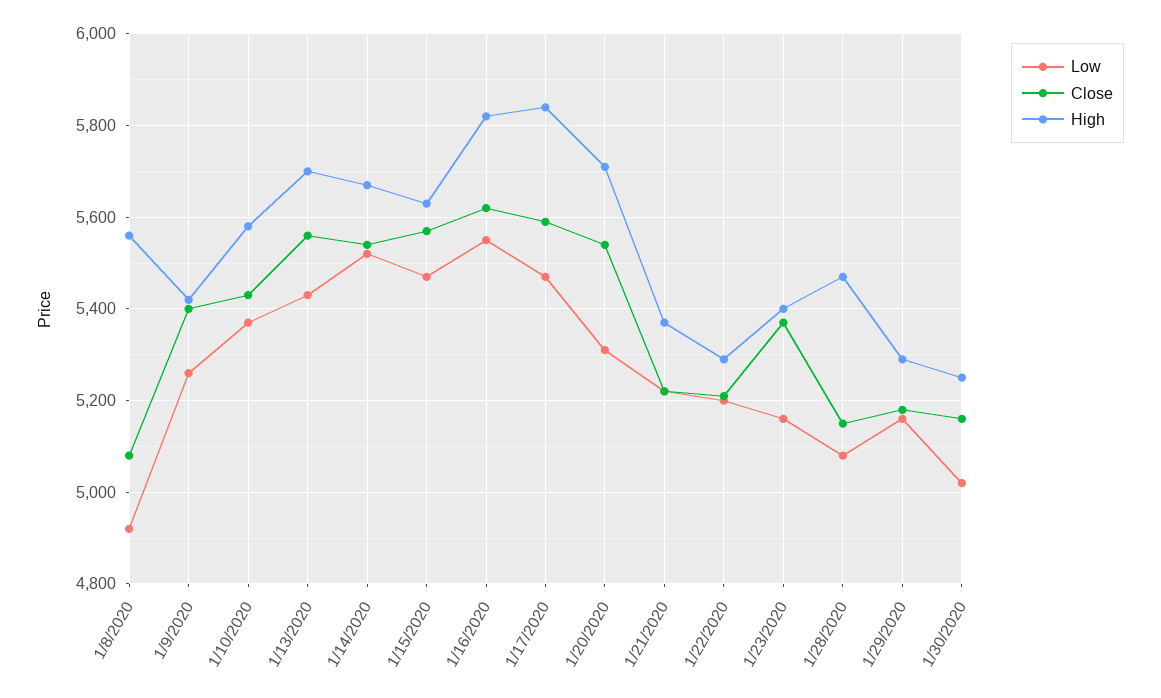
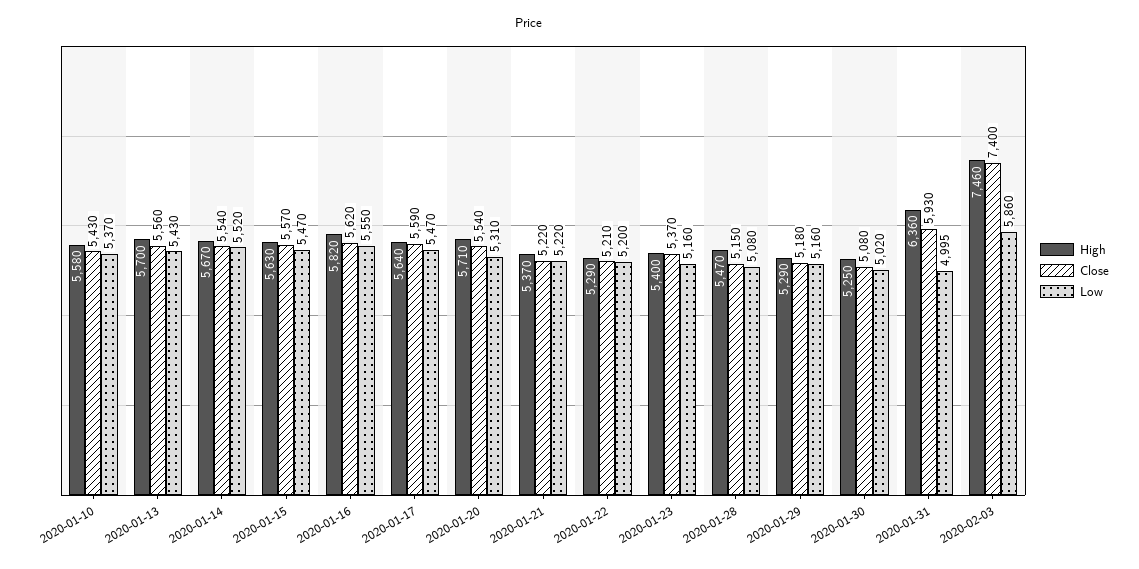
Low, 1/8/2020: 4920 -> none
Close, 1/8/2020: 5080 -> none
High, 1/8/2020: 5560 -> none
Low, 1/9/2020: 5260 -> none
Close, 1/9/2020: 5400 -> none
High, 1/9/2020: 5420 -> none
High, 1/17/2020: 5840 -> 5640
Close, 1/30/2020: 5160 -> 5080
High, 2020-01-31: none -> 6360
Close, 2020-01-31: none -> 5930
Low, 2020-01-31: none -> 4995
High, 2020-02-03: none -> 7460
Close, 2020-02-03: none -> 7400
Low, 2020-02-03: none -> 5860

